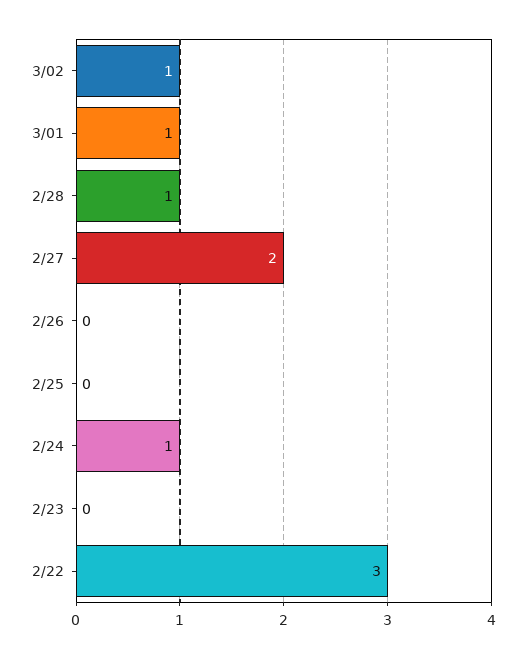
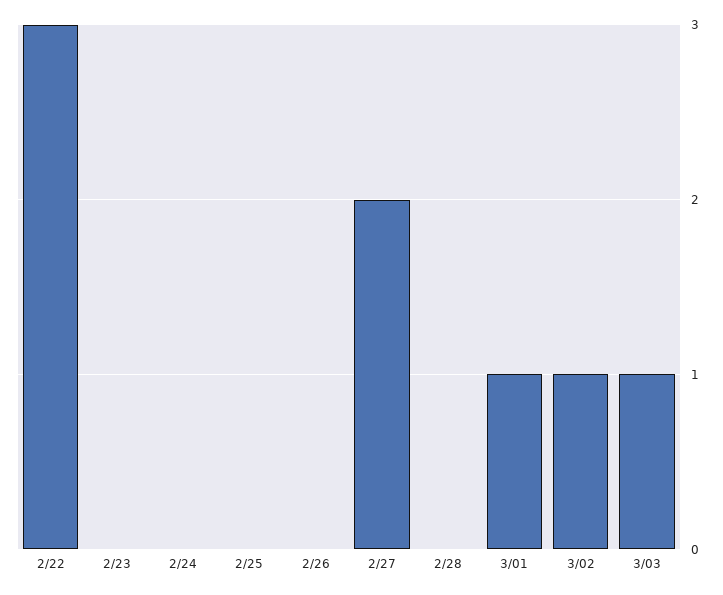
2/28: 1 -> 0
2/24: 1 -> 0
3/03: none -> 1

